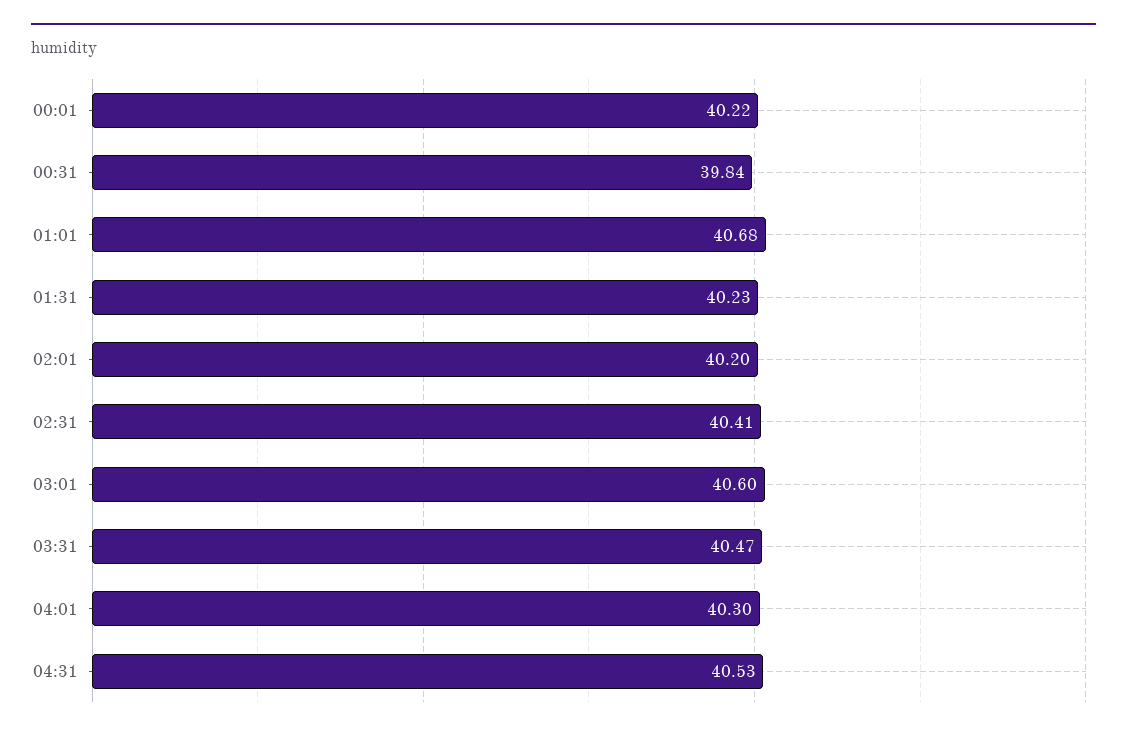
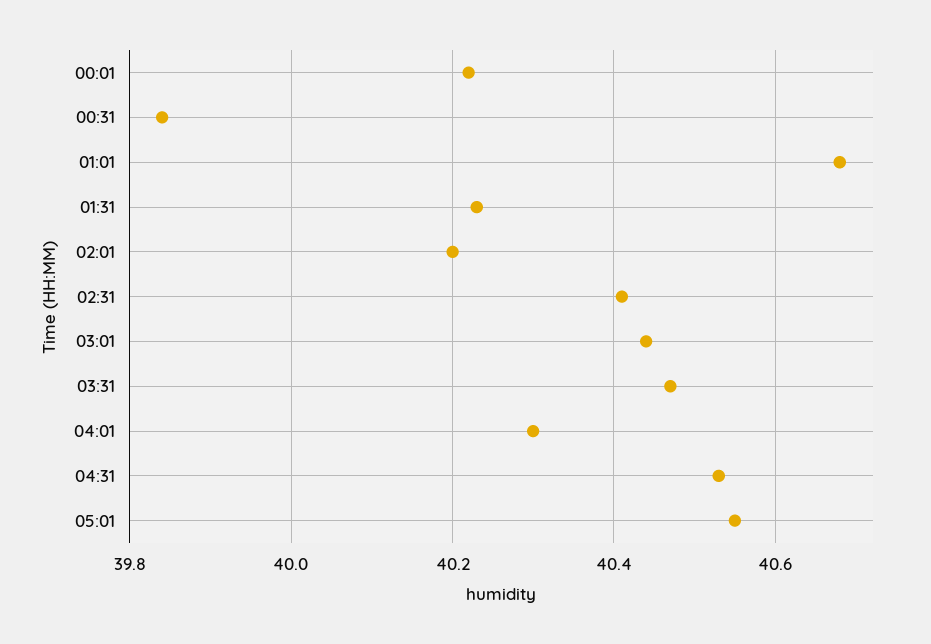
03:01: 40.6 -> 40.45
05:01: none -> 40.55

